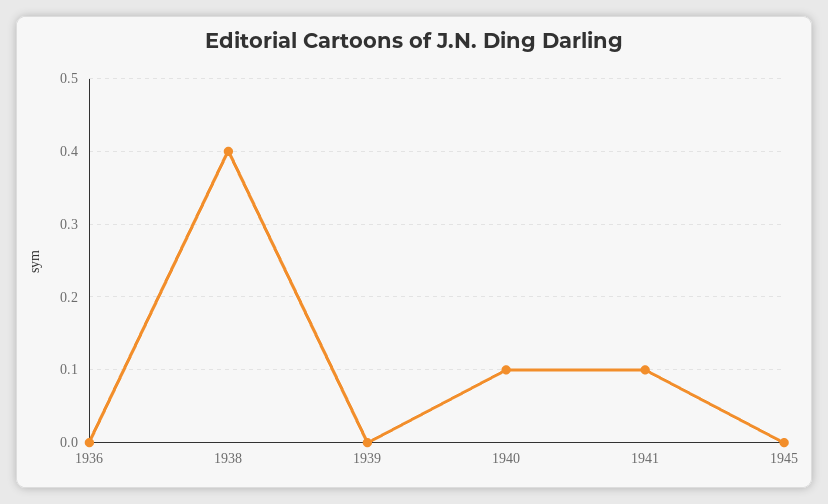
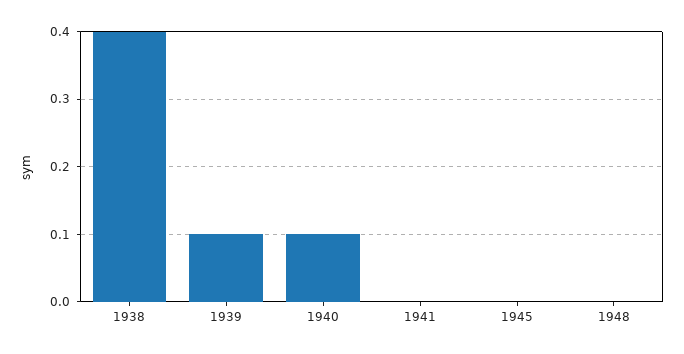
1936: 0 -> none
1939: 0 -> 0.1
1941: 0.1 -> 0
1948: none -> 0

